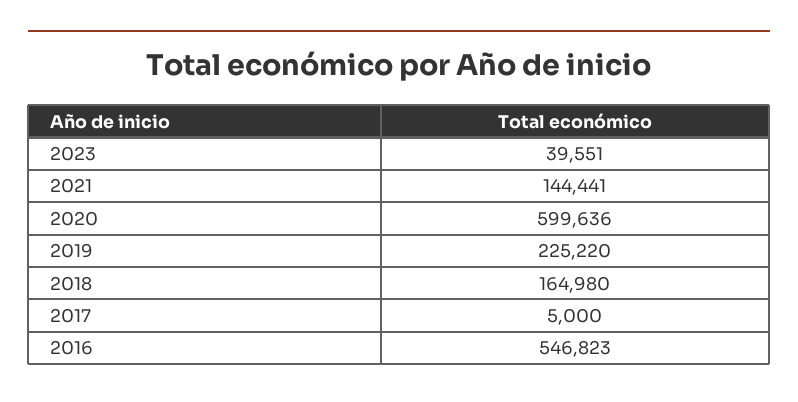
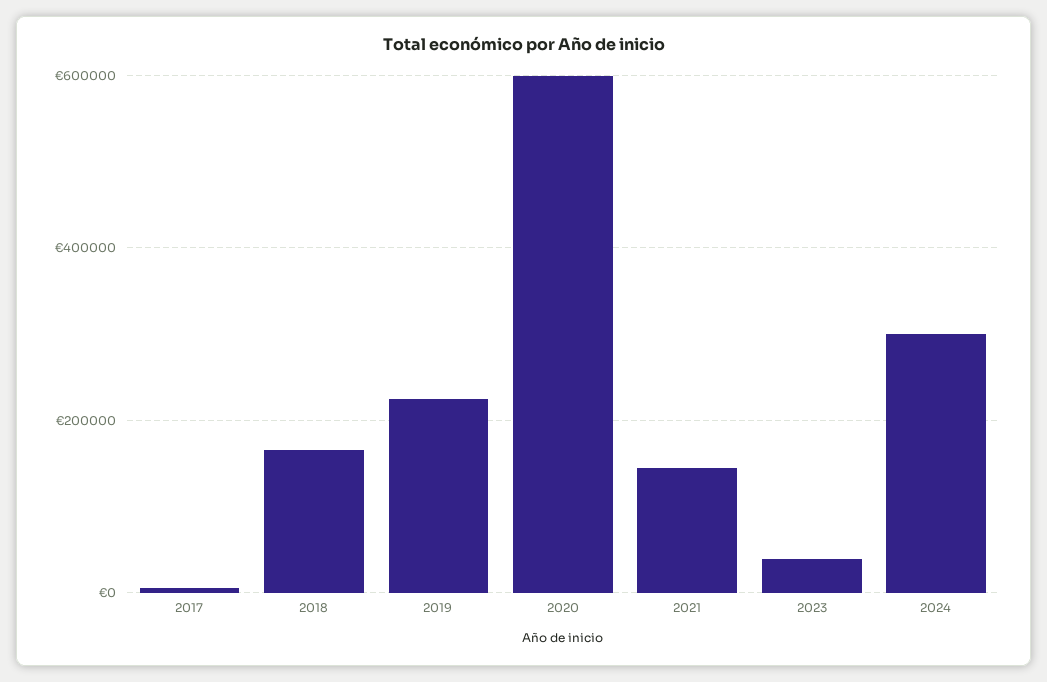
2016: 546823 -> none
2024: none -> 300000

